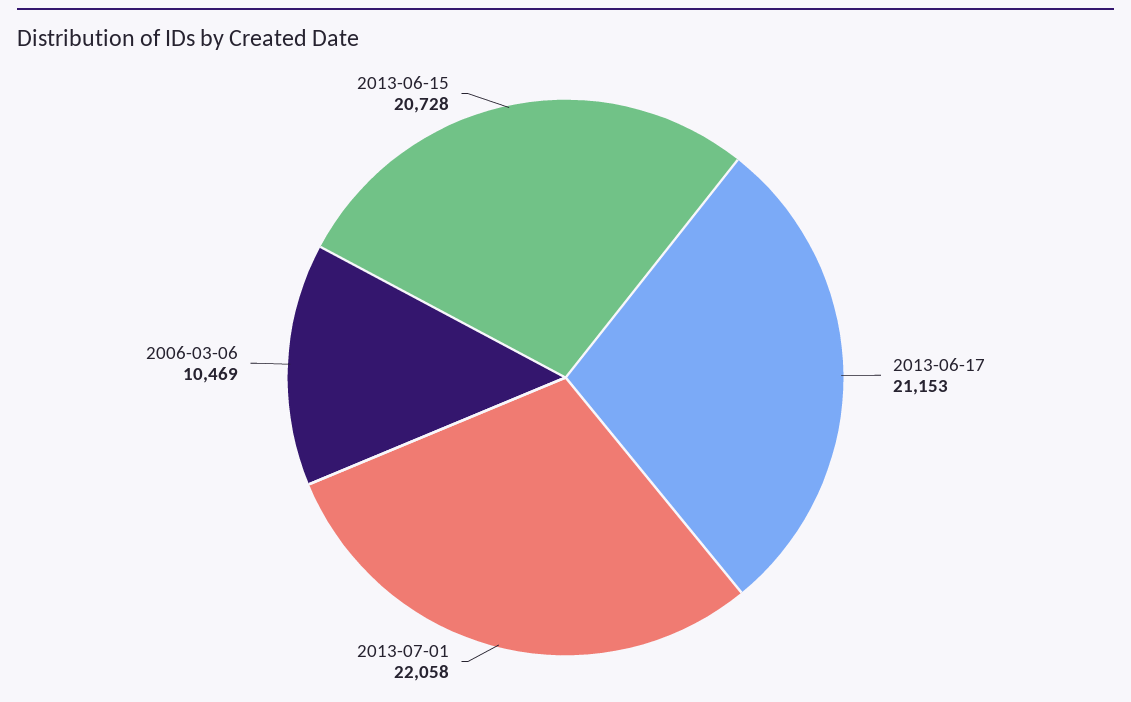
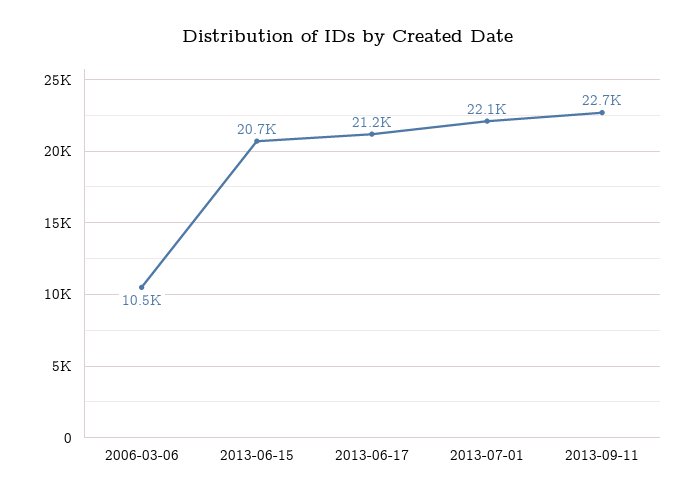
2013-09-11: none -> 22700

